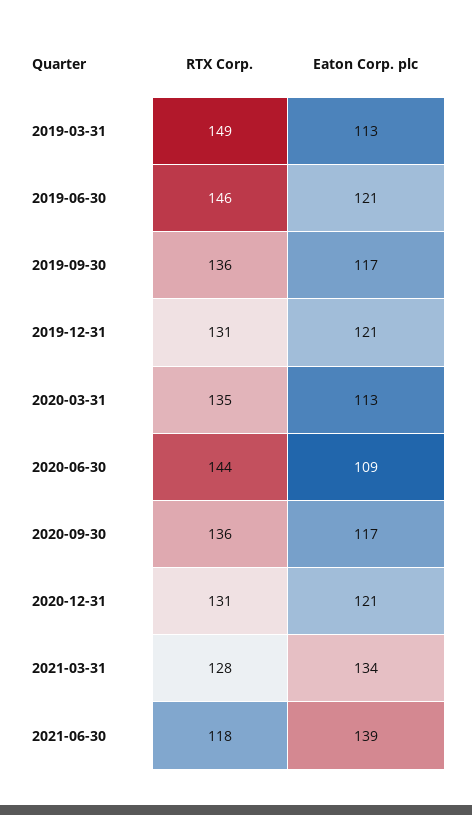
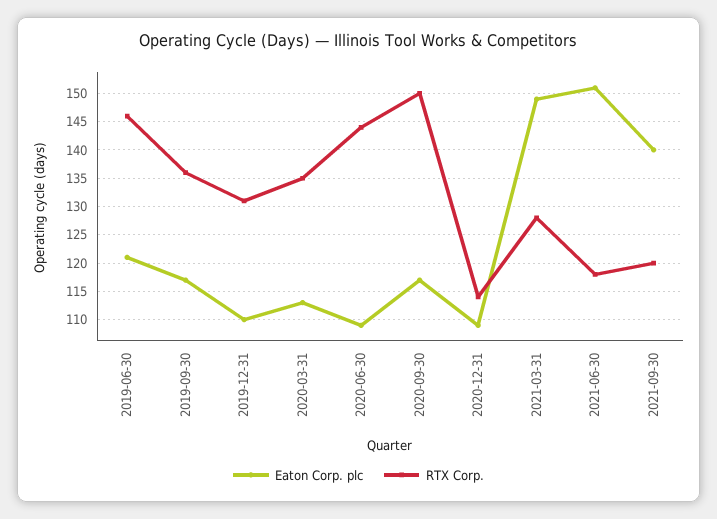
RTX Corp., 2019-03-31: 149 -> none
Eaton Corp. plc, 2019-03-31: 113 -> none
Eaton Corp. plc, 2019-12-31: 121 -> 110
RTX Corp., 2020-09-30: 136 -> 150
RTX Corp., 2020-12-31: 131 -> 115
Eaton Corp. plc, 2020-12-31: 121 -> 110
Eaton Corp. plc, 2021-03-31: 134 -> 150
Eaton Corp. plc, 2021-06-30: 139 -> 150
Eaton Corp. plc, 2021-09-30: none -> 140
RTX Corp., 2021-09-30: none -> 120

